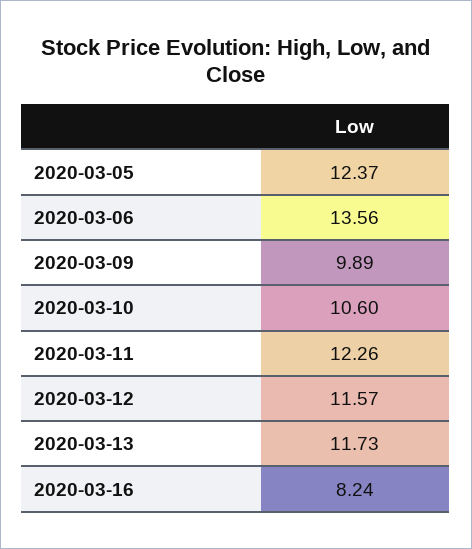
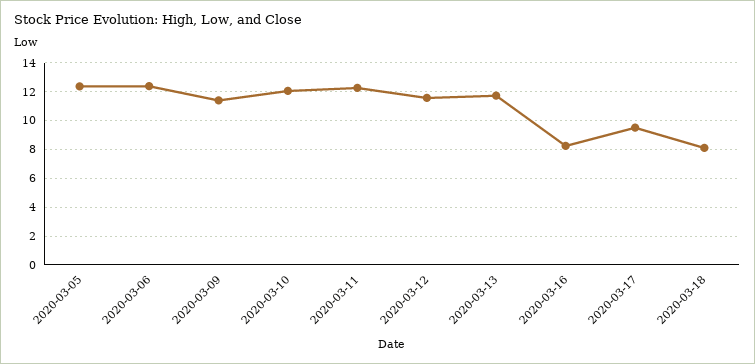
2020-03-06: 13.56 -> 12.5
2020-03-09: 9.89 -> 11.5
2020-03-10: 10.6 -> 12
2020-03-17: none -> 9.5
2020-03-18: none -> 8

